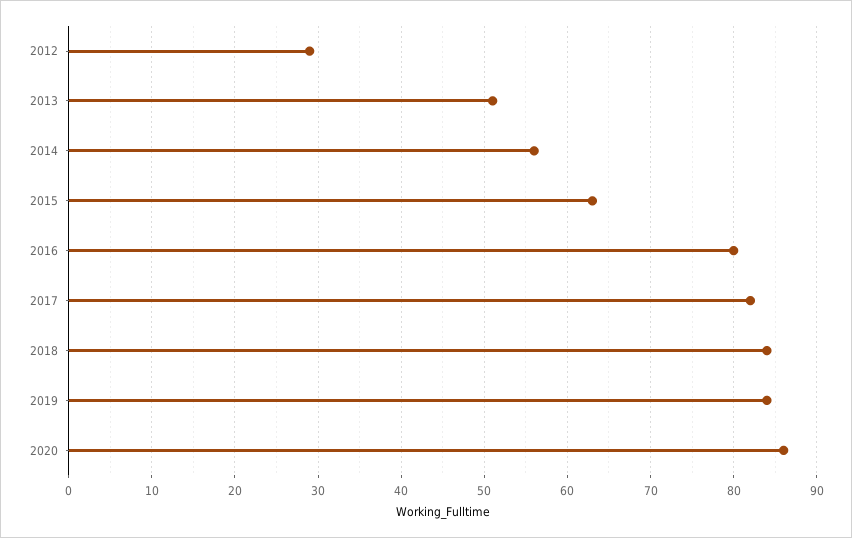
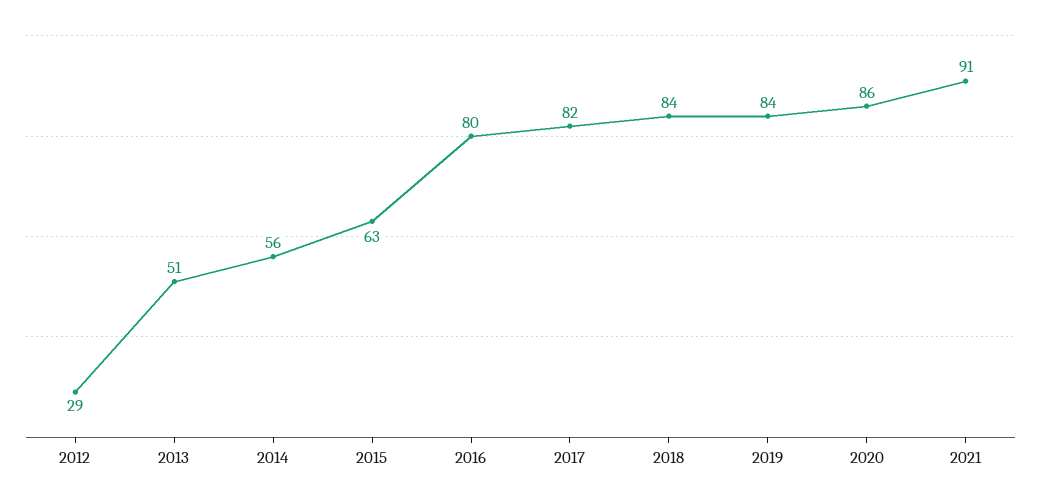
2021: none -> 91

